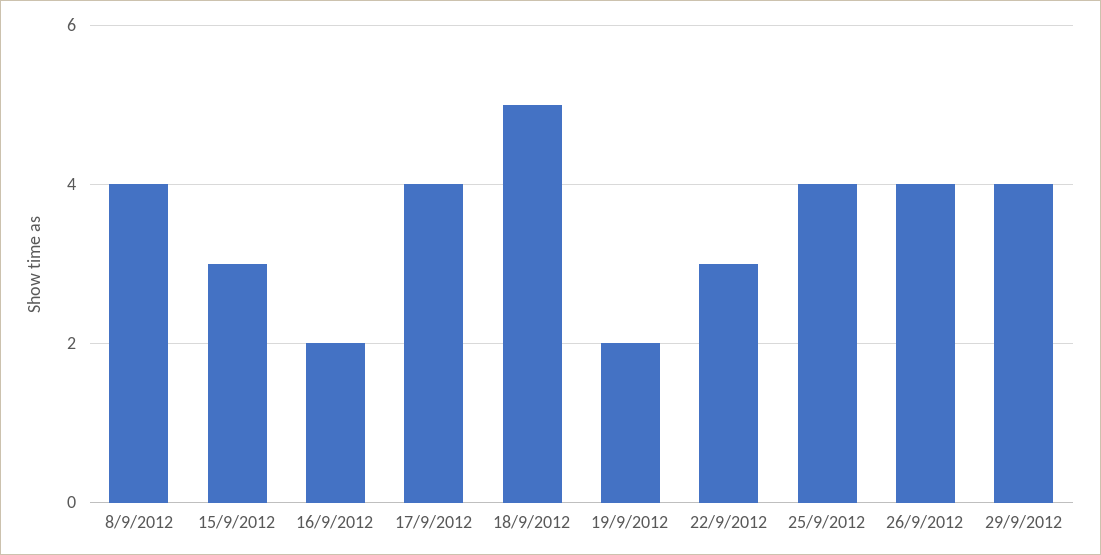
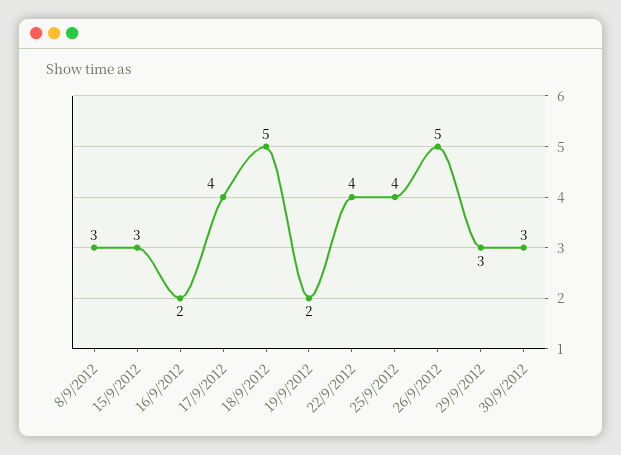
8/9/2012: 4 -> 3
22/9/2012: 3 -> 4
26/9/2012: 4 -> 5
29/9/2012: 4 -> 3
30/9/2012: none -> 3

